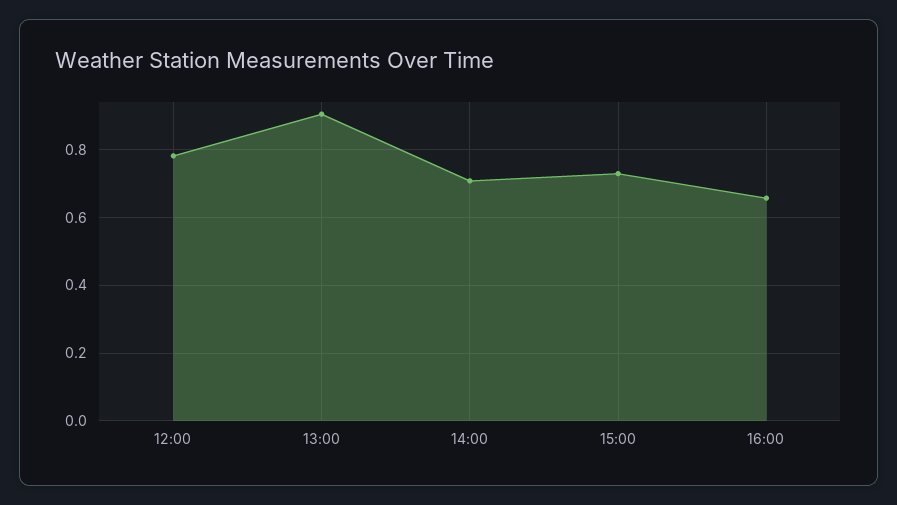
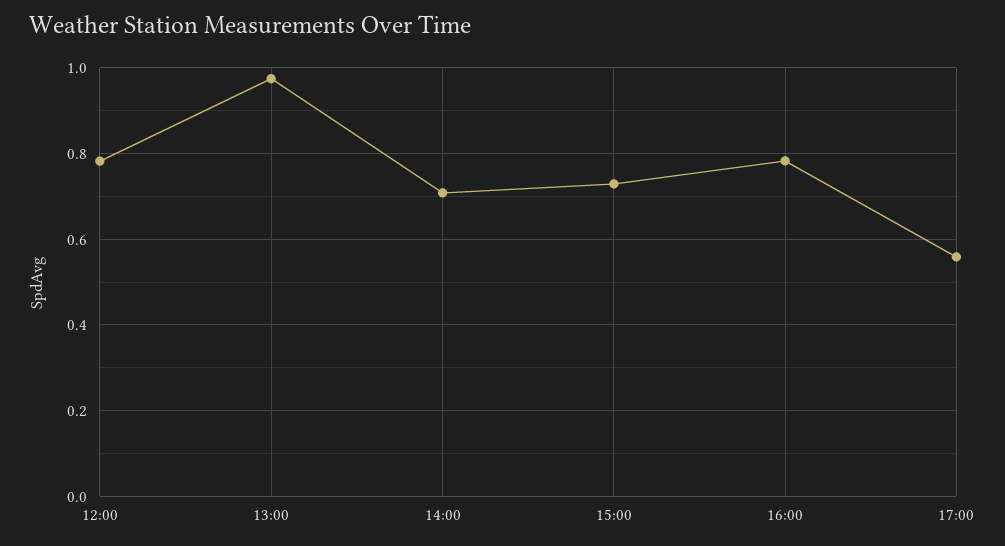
13:00: 0.9 -> 0.98
16:00: 0.66 -> 0.78
17:00: none -> 0.56

